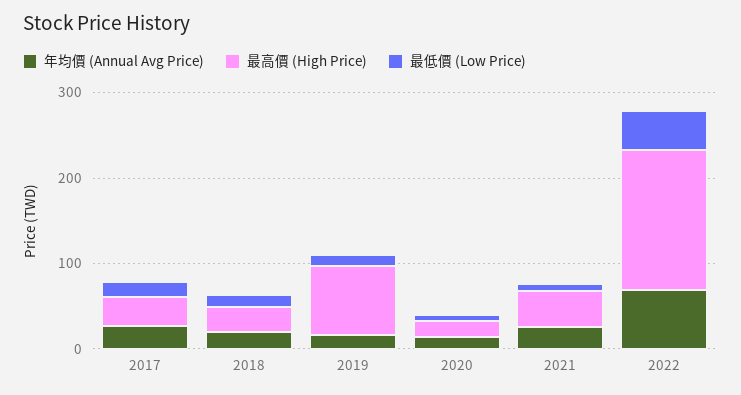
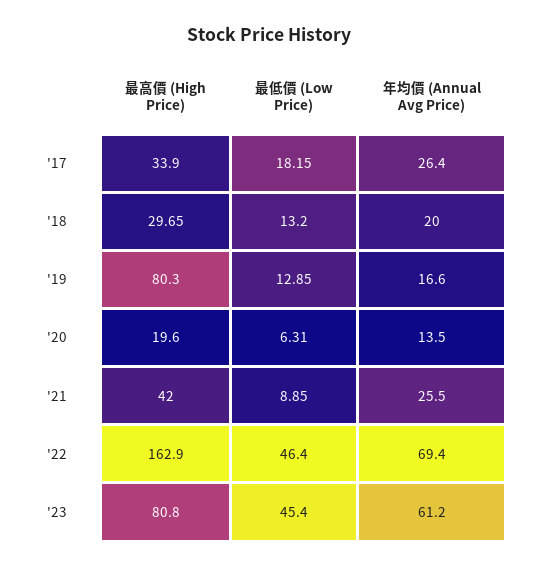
最高價 (High Price), '23: none -> 80.8
最低價 (Low Price), '23: none -> 45.4
年均價 (Annual Avg Price), '23: none -> 61.2

